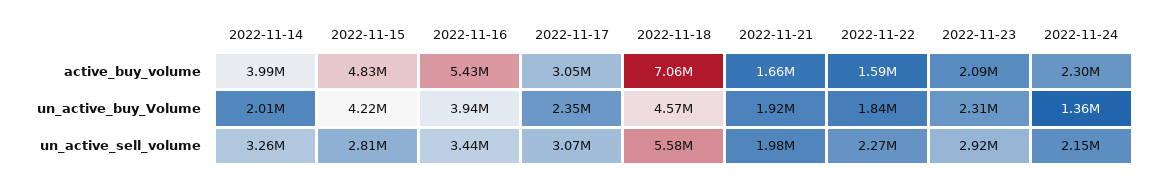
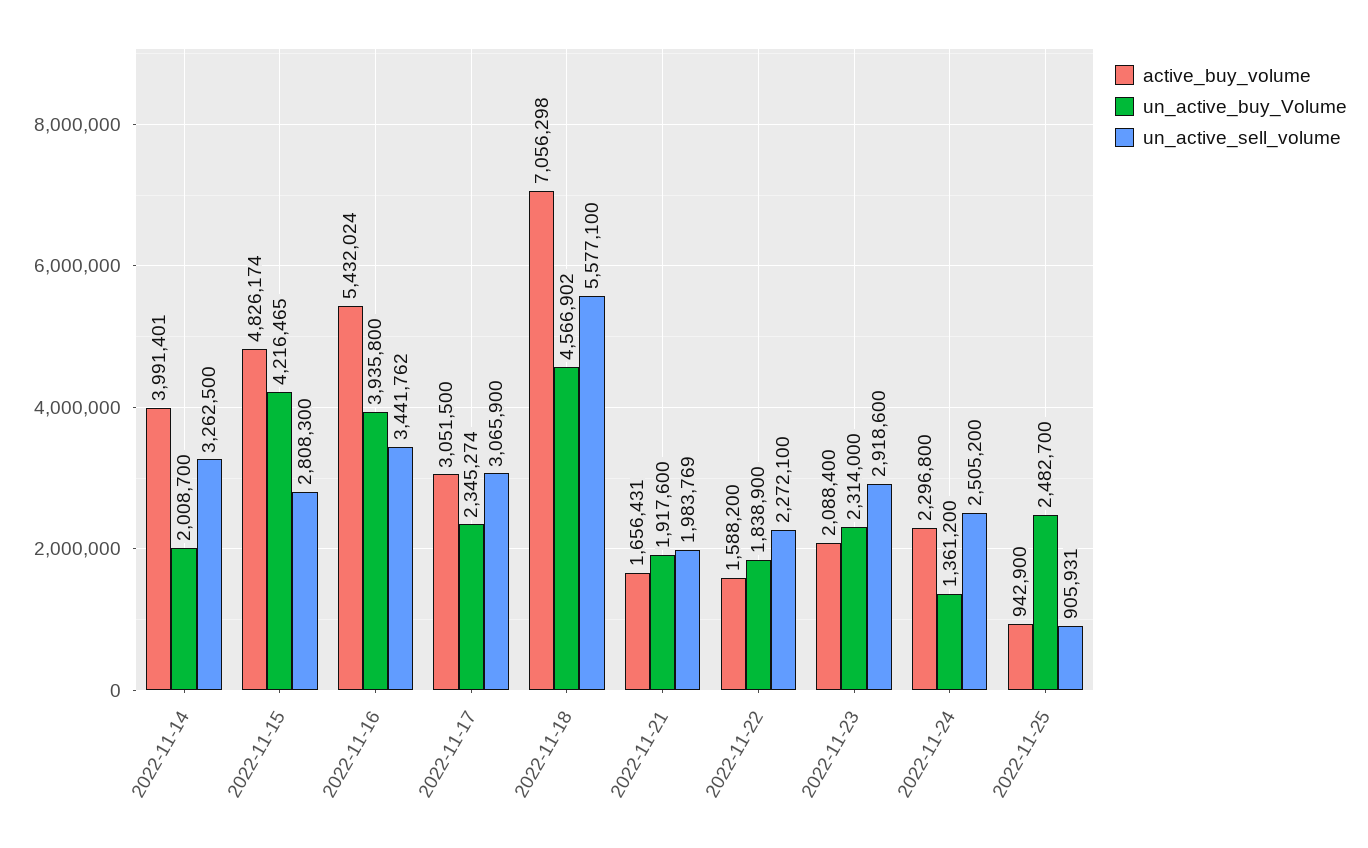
un_active_sell_volume, 2022-11-24: 2150000 -> 2505200
active_buy_volume, 2022-11-25: none -> 942900
un_active_buy_Volume, 2022-11-25: none -> 2482700
un_active_sell_volume, 2022-11-25: none -> 905931

